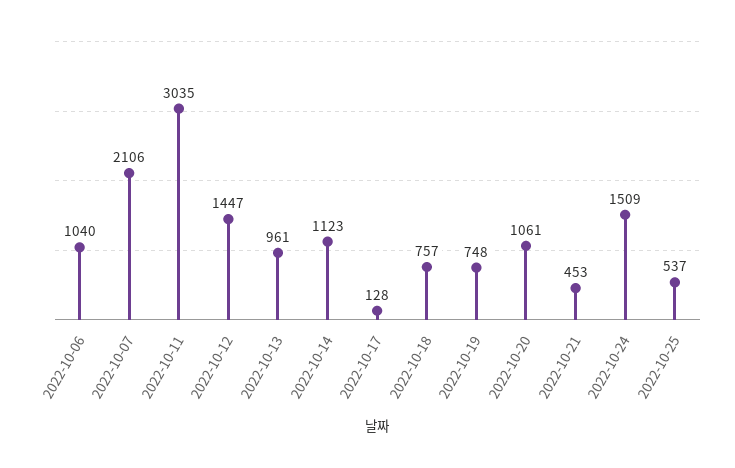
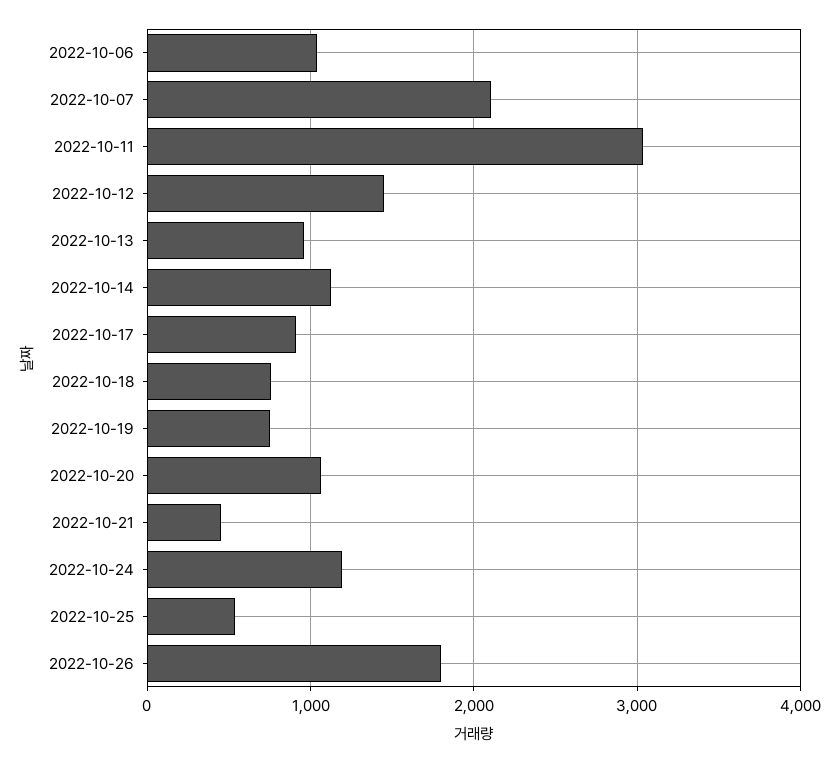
2022-10-17: 128 -> 900
2022-10-24: 1509 -> 1200
2022-10-26: none -> 1800

